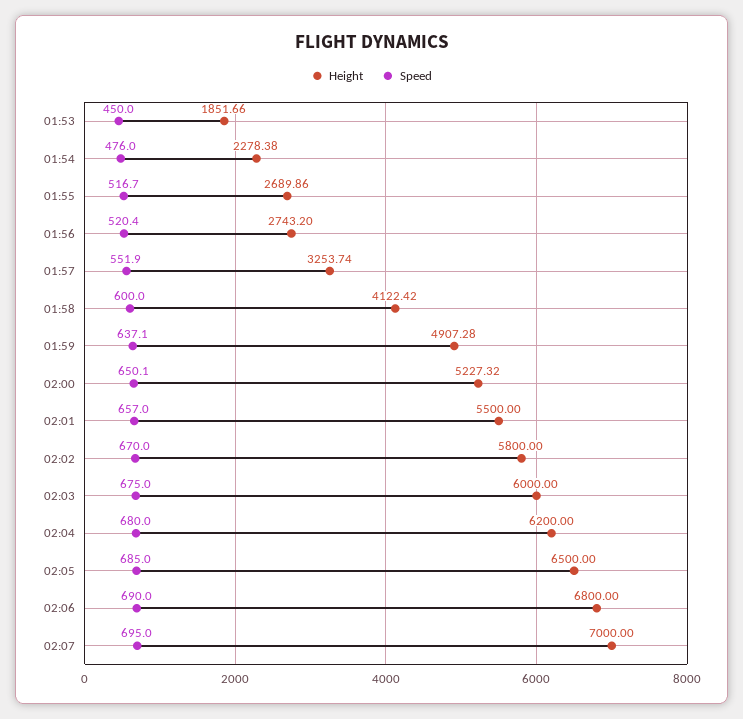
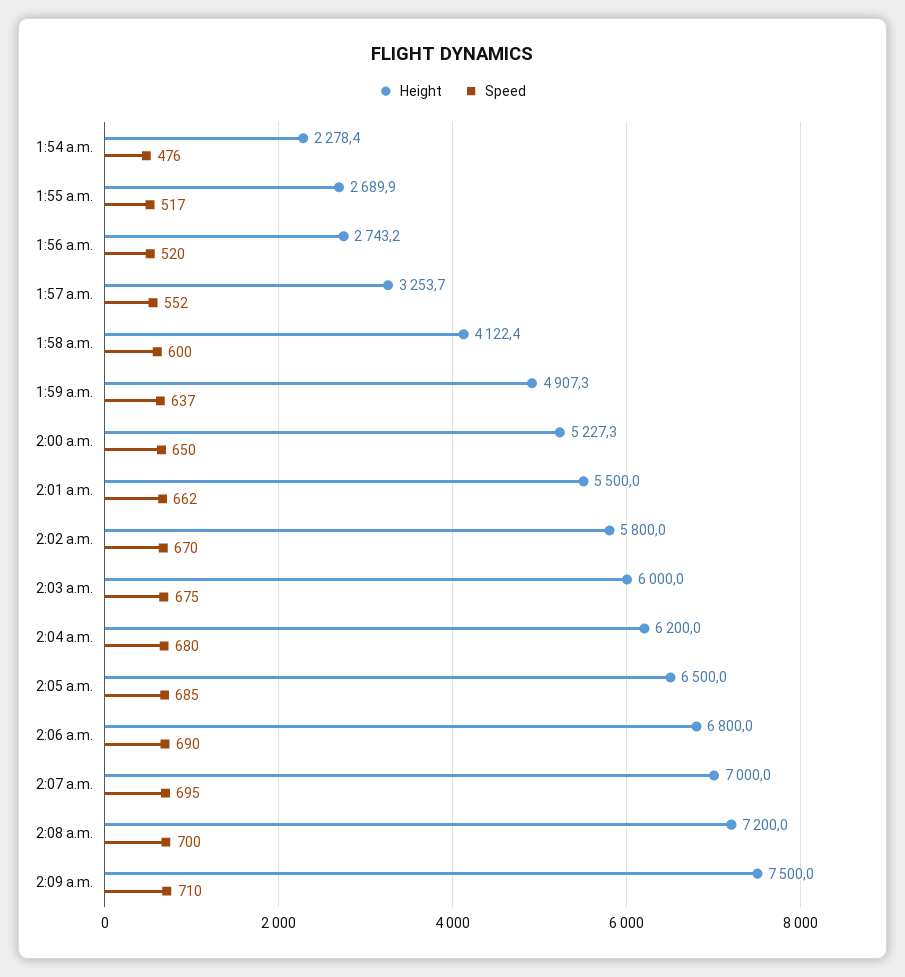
Height, 01:53: 1851.66 -> none
Speed, 01:53: 450 -> none
Speed, 02:01: 657 -> 662
Height, 2:08 a.m.: none -> 7200
Speed, 2:08 a.m.: none -> 700
Height, 2:09 a.m.: none -> 7500
Speed, 2:09 a.m.: none -> 710

